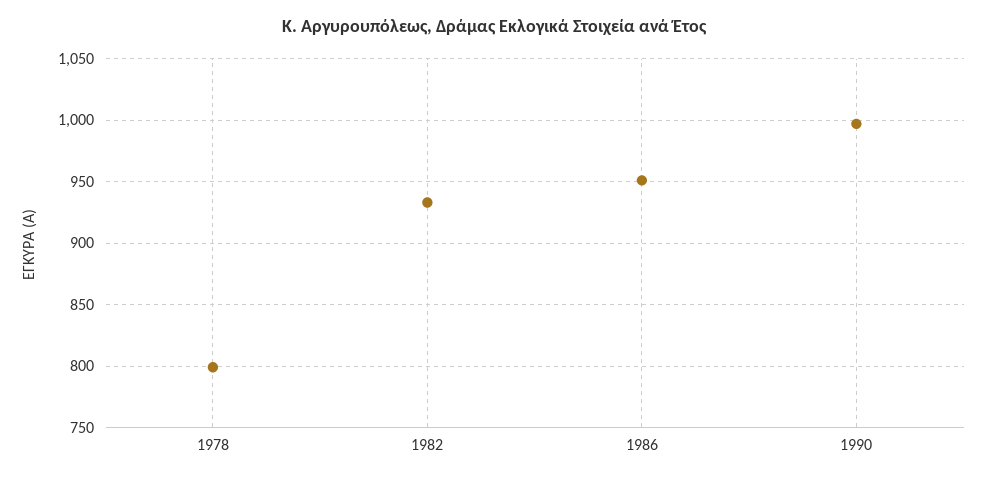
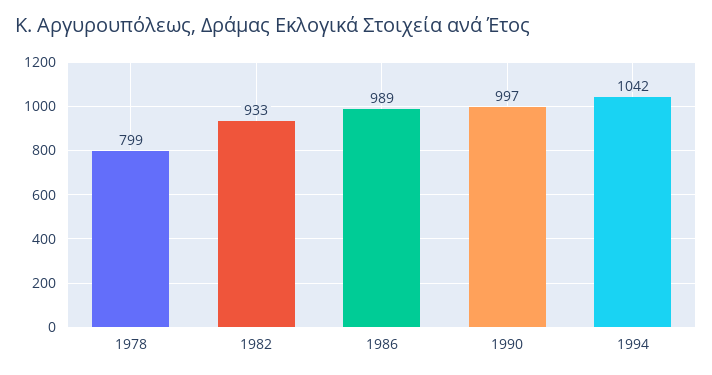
1986: 950 -> 989
1994: none -> 1042

